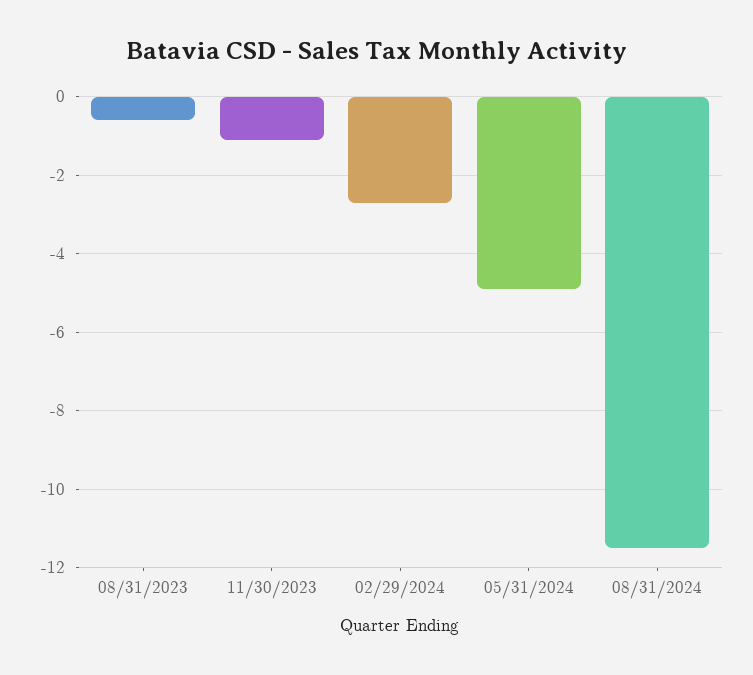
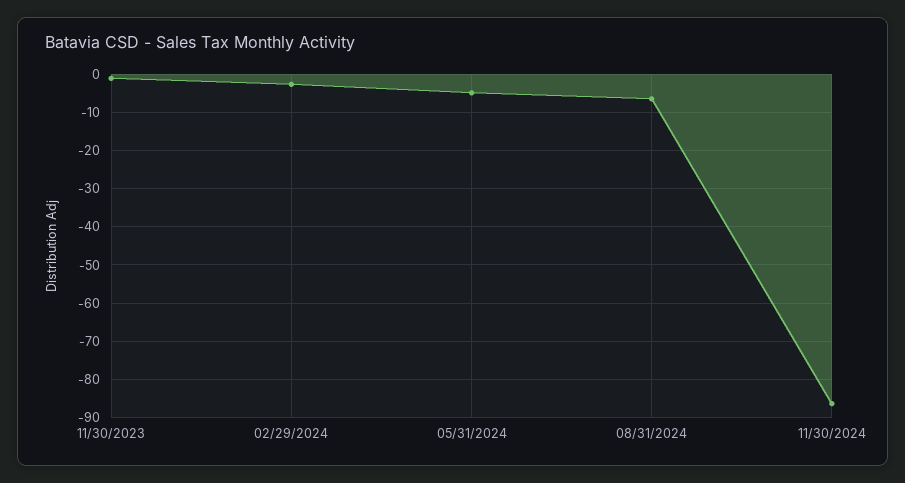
08/31/2023: -0.5 -> none
08/31/2024: -11.5 -> -6
11/30/2024: none -> -86

